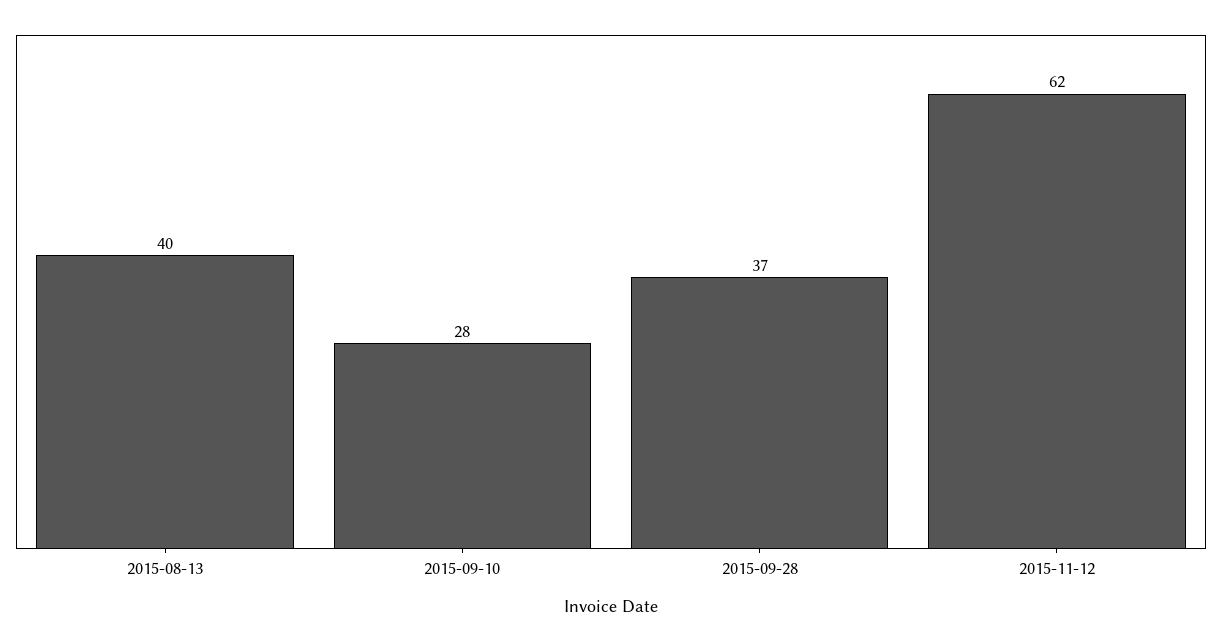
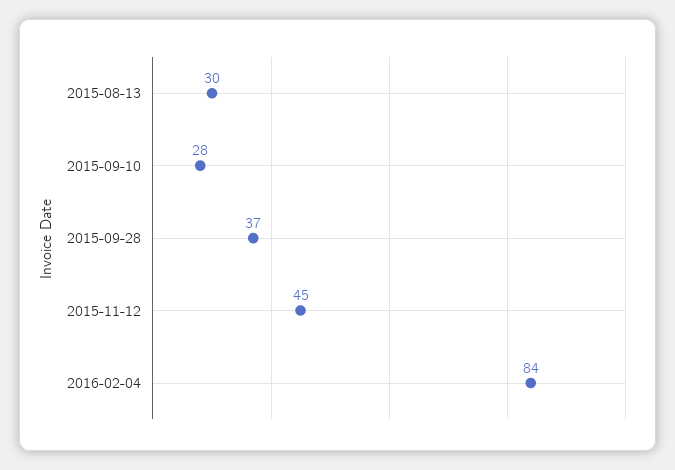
2015-08-13: 40 -> 30
2015-11-12: 62 -> 45
2016-02-04: none -> 84

